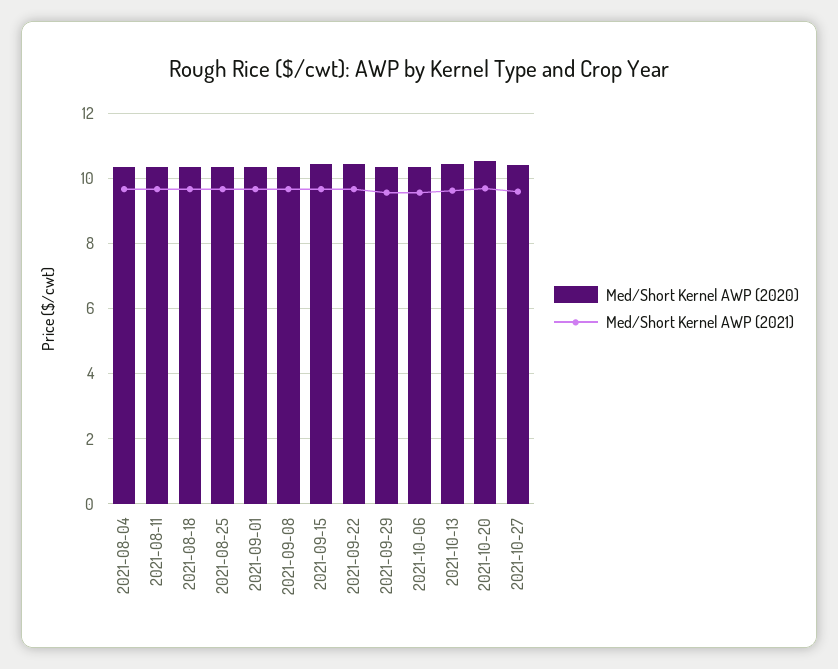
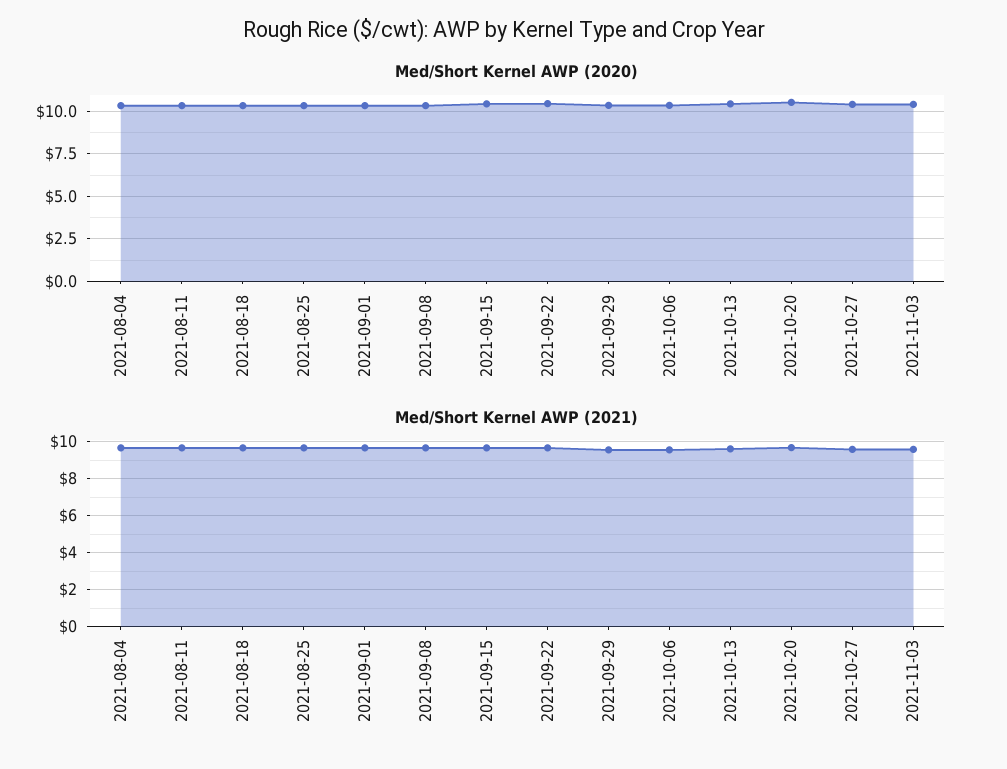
Med/Short Kernel AWP (2020), 2021-11-03: none -> 10.5
Med/Short Kernel AWP (2021), 2021-11-03: none -> 9.5

